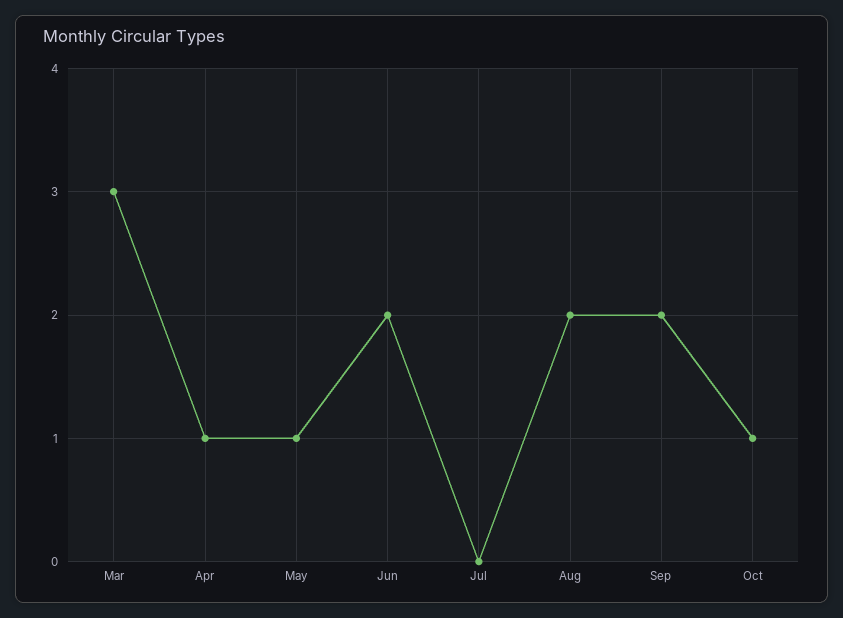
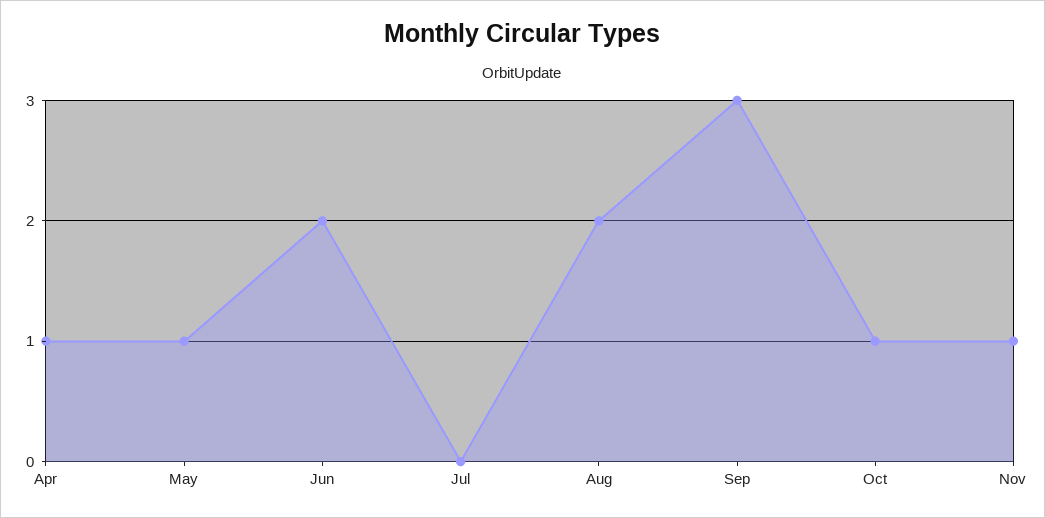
Mar: 3 -> none
Sep: 2 -> 3
Nov: none -> 1

